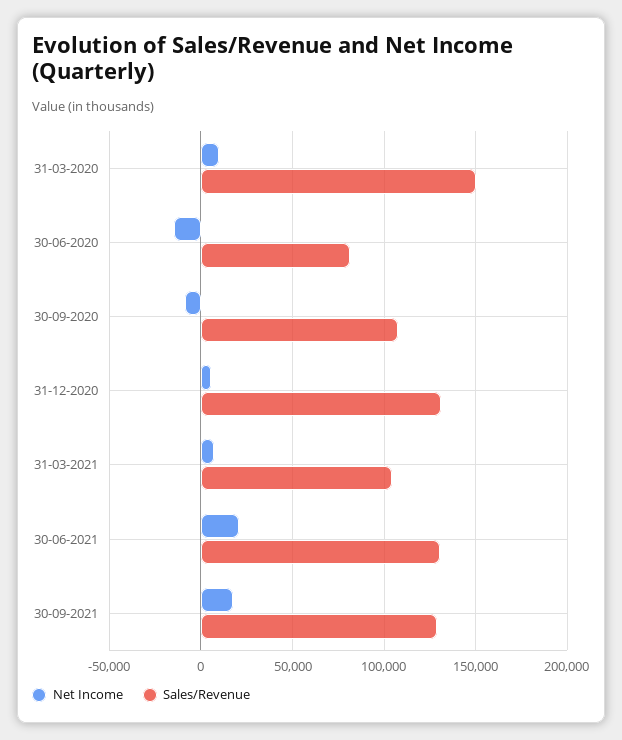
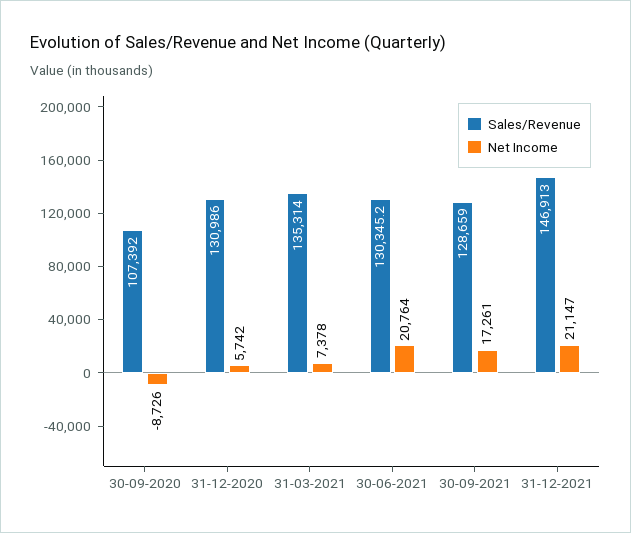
Net Income, 31-03-2020: 10000 -> none
Sales/Revenue, 31-03-2020: 150000 -> none
Net Income, 30-06-2020: -15000 -> none
Sales/Revenue, 30-06-2020: 80000 -> none
Sales/Revenue, 31-03-2021: 105000 -> 135314
Sales/Revenue, 31-12-2021: none -> 146913
Net Income, 31-12-2021: none -> 21147

